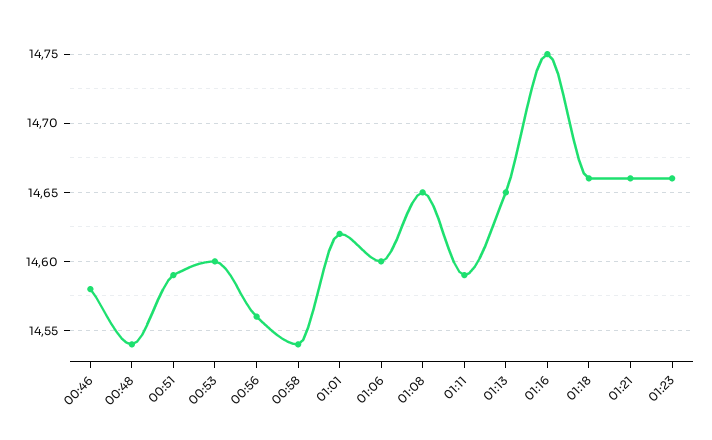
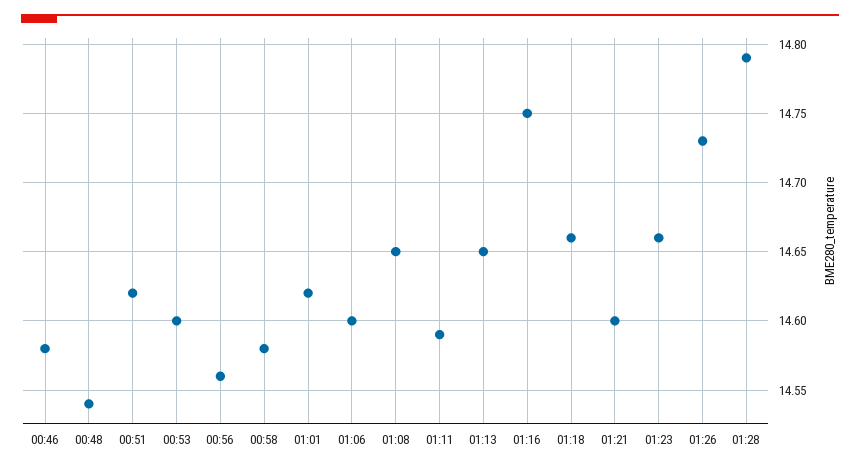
00:51: 14.59 -> 14.62
00:58: 14.54 -> 14.58
01:21: 14.66 -> 14.6
01:26: none -> 14.73
01:28: none -> 14.79

